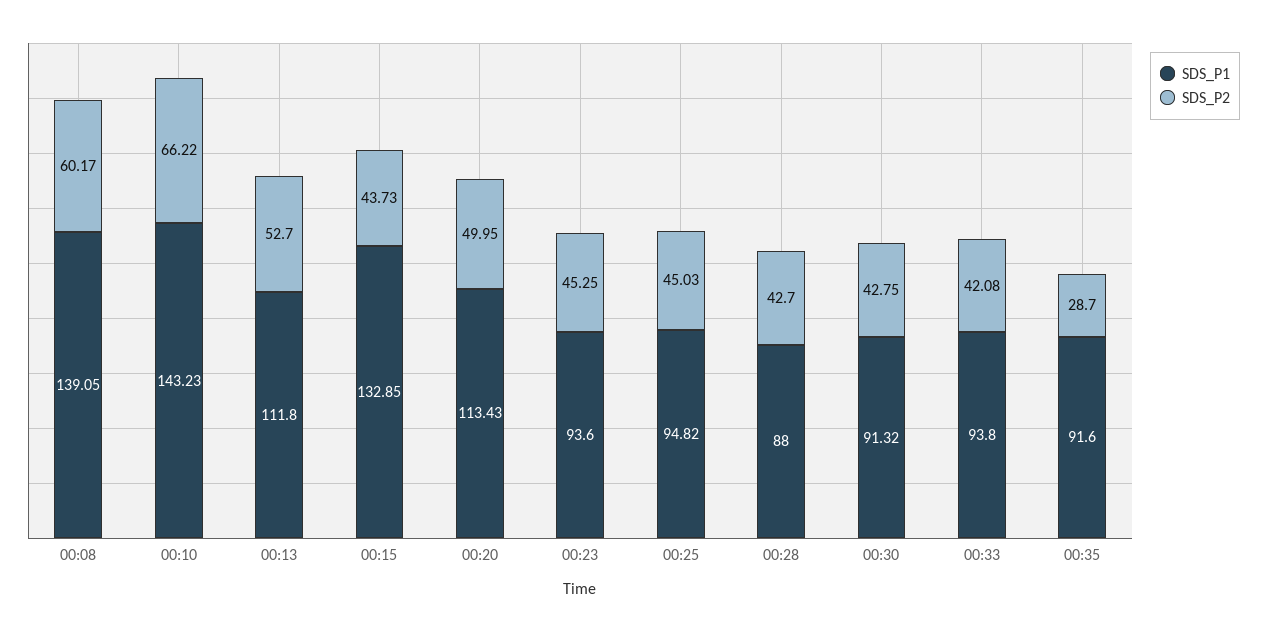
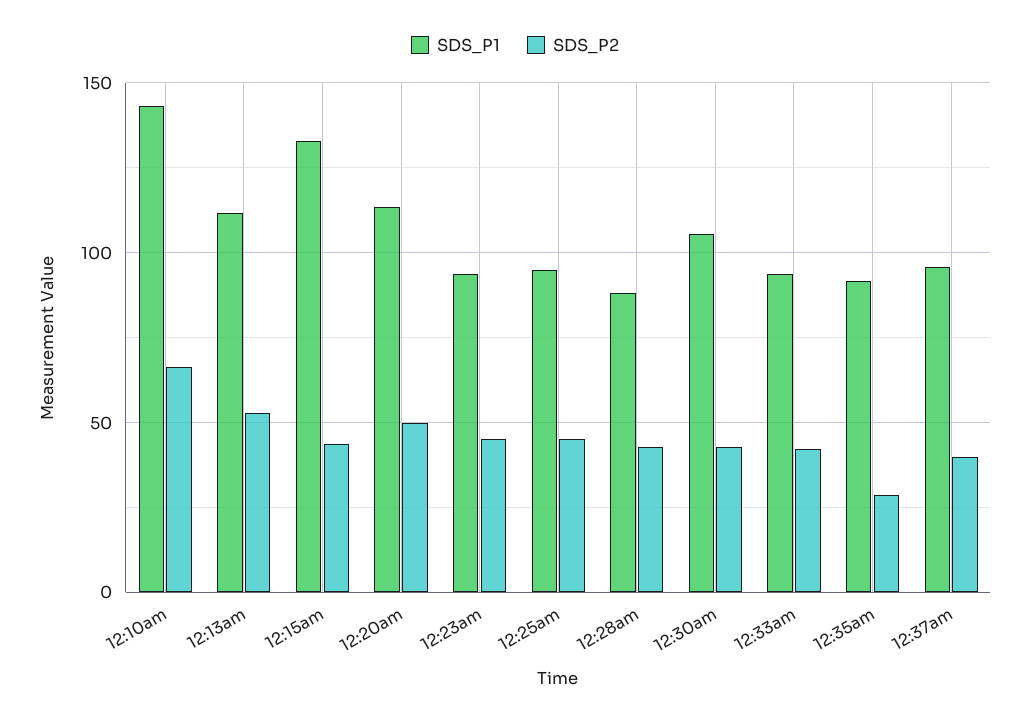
SDS_P1, 00:08: 139.05 -> none
SDS_P2, 00:08: 60.17 -> none
SDS_P1, 00:30: 91.32 -> 105
SDS_P1, 12:37am: none -> 95
SDS_P2, 12:37am: none -> 40

